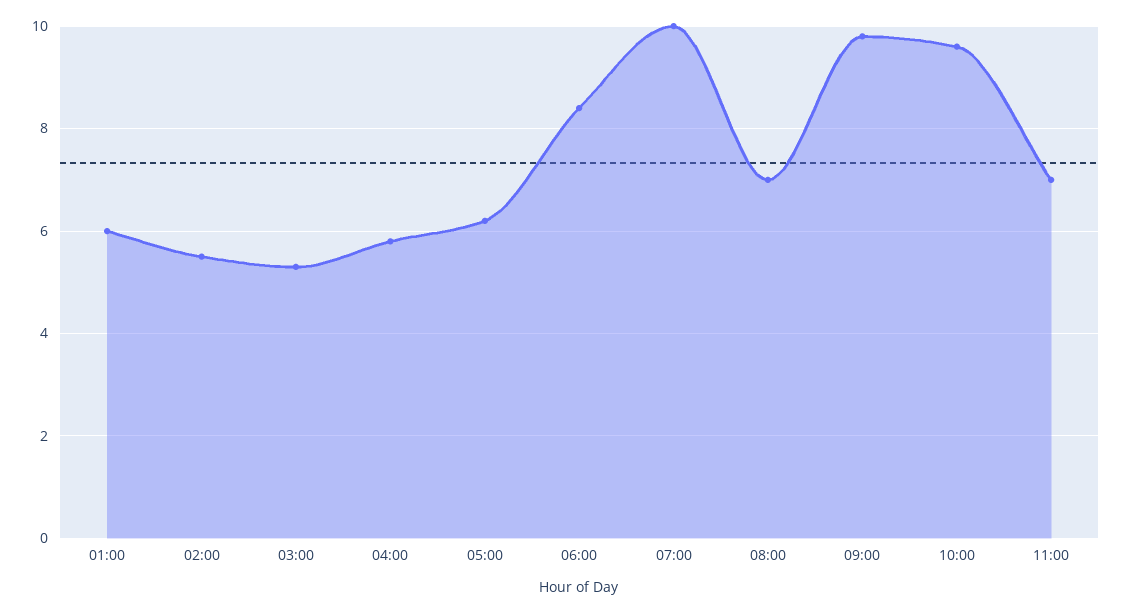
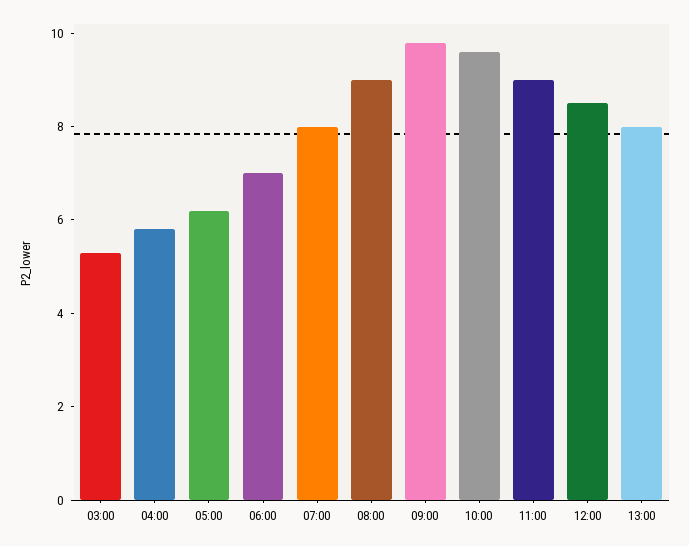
01:00: 6 -> none
02:00: 5.5 -> none
06:00: 8.5 -> 7
07:00: 10 -> 8
08:00: 7 -> 9
11:00: 7 -> 9
12:00: none -> 8.5
13:00: none -> 8

